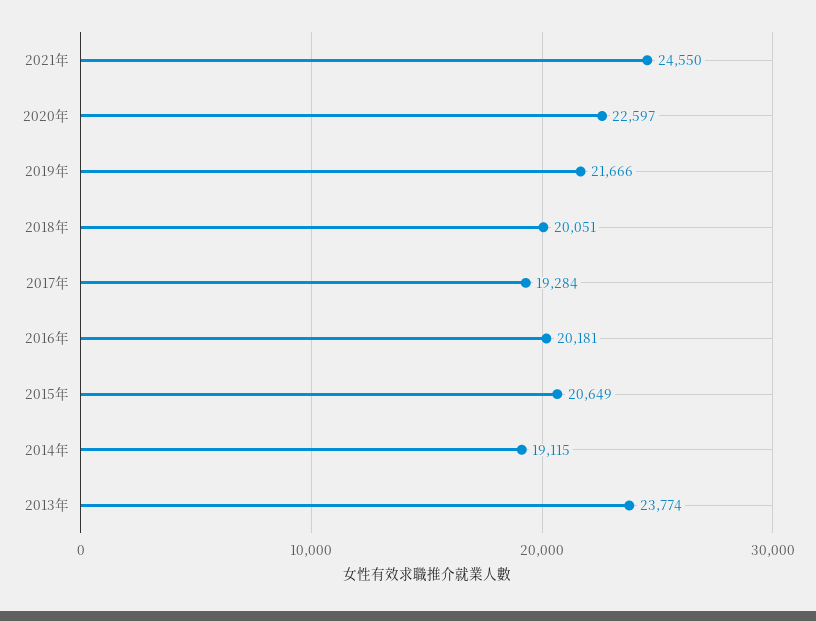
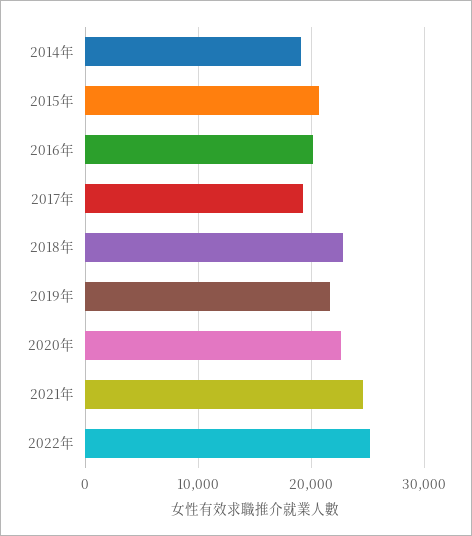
2018年: 20051 -> 23000
2013年: 23774 -> none
2022年: none -> 25000

